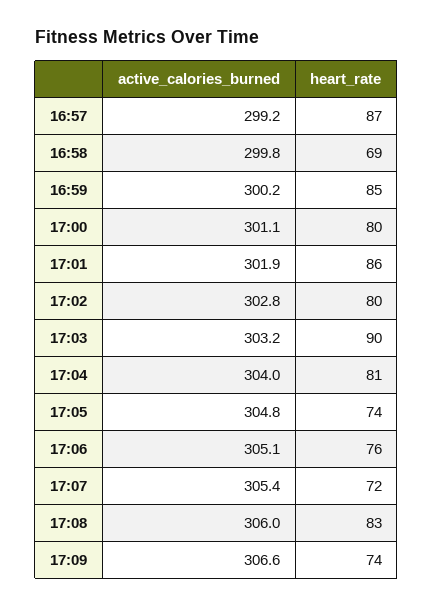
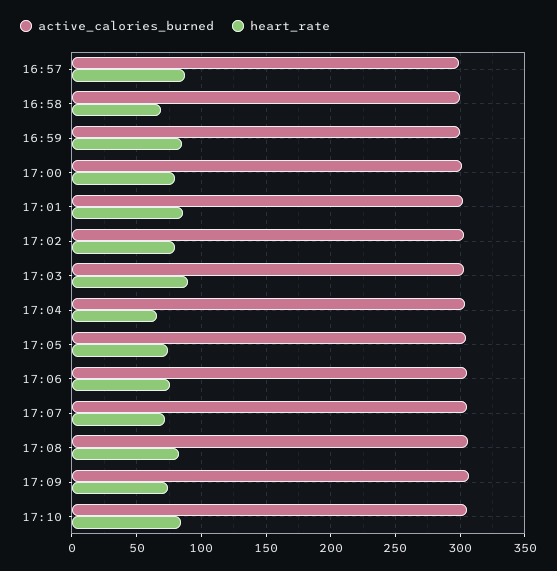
heart_rate, 17:04: 81 -> 65
active_calories_burned, 17:10: none -> 305
heart_rate, 17:10: none -> 85

